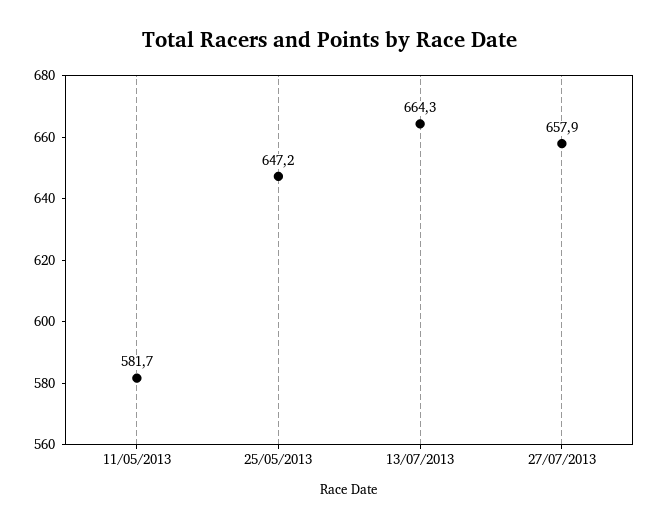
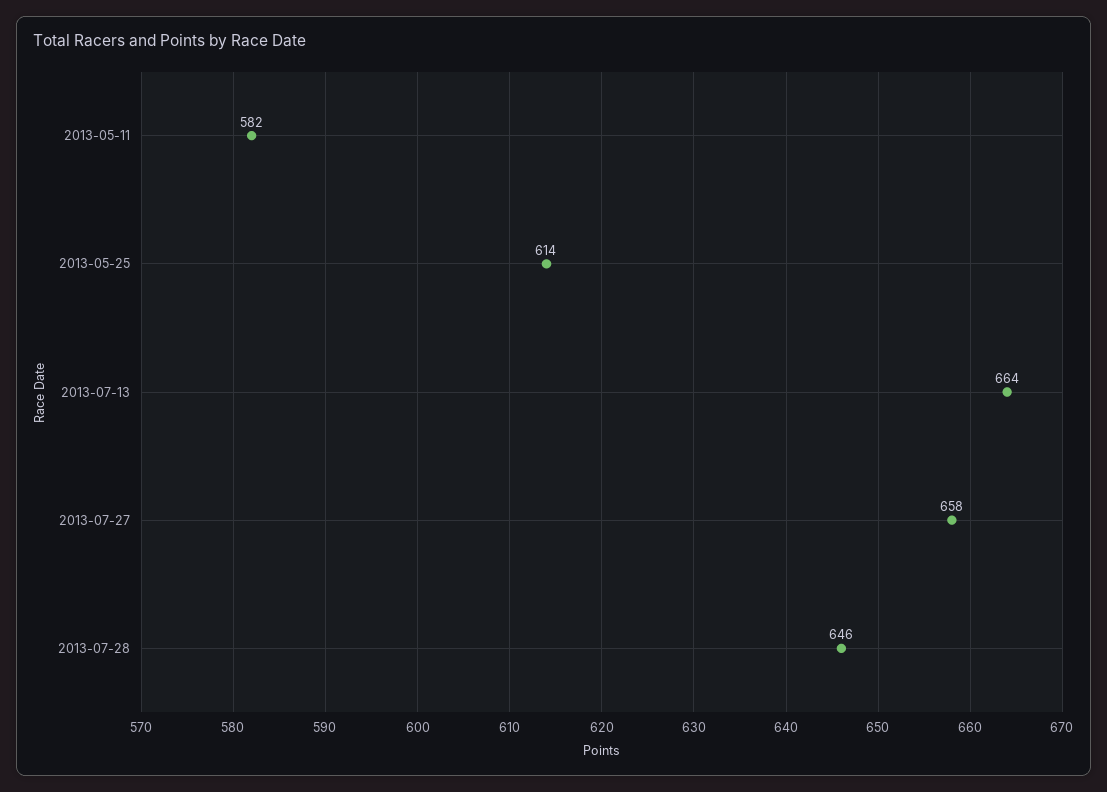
25/05/2013: 647.2 -> 614
2013-07-28: none -> 646

